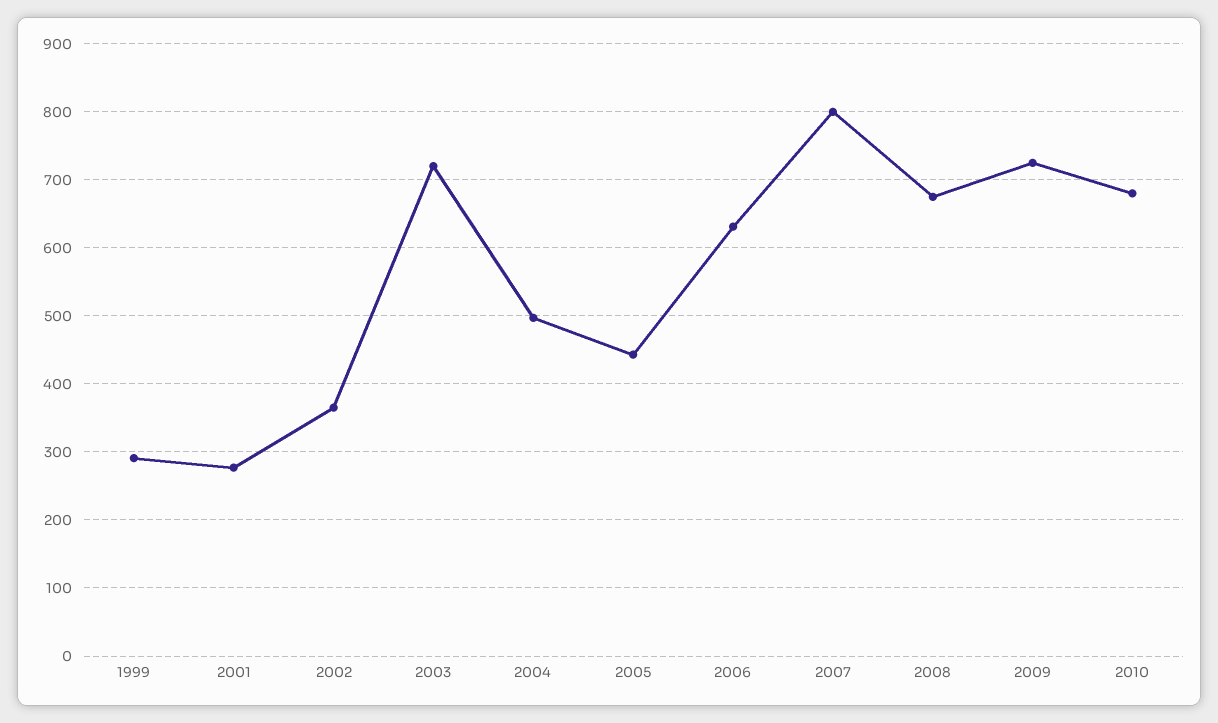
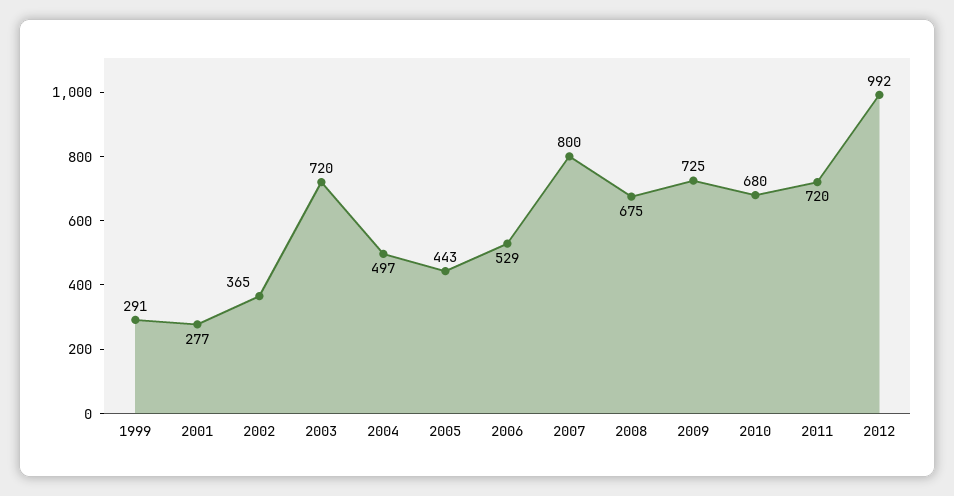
2006: 630 -> 529
2011: none -> 720
2012: none -> 992

